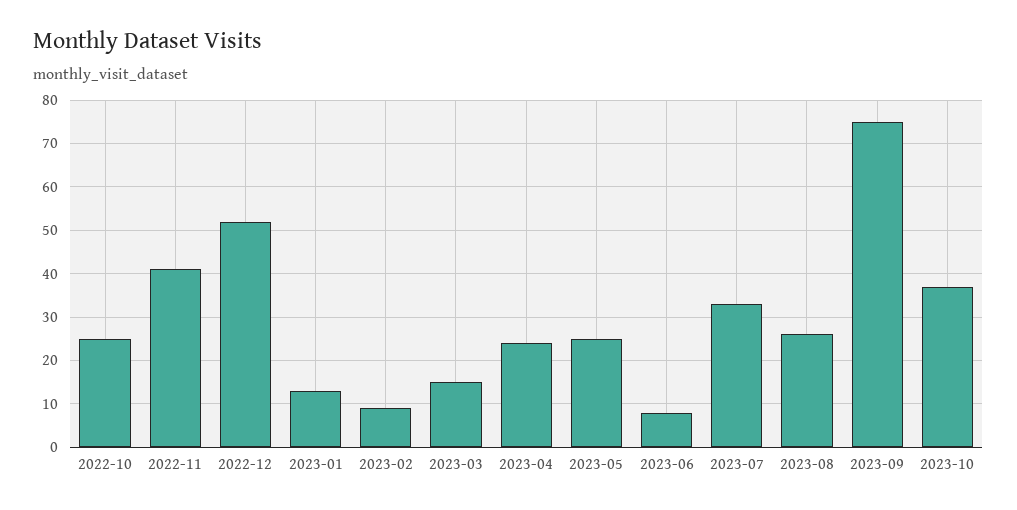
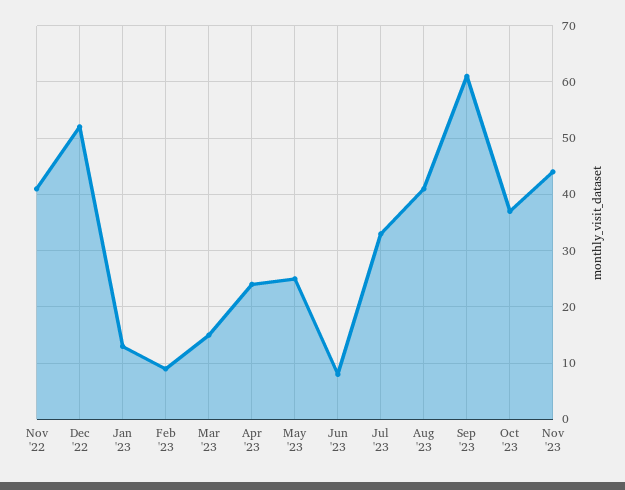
2022-10: 25 -> none
2023-08: 25 -> 40
2023-09: 75 -> 60
Nov '23: none -> 45

